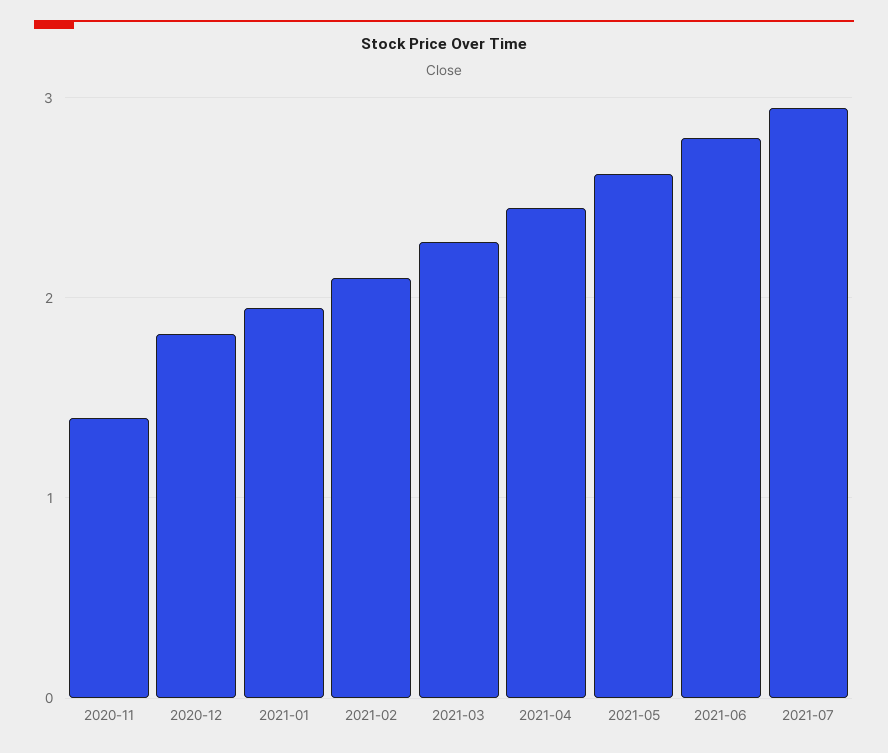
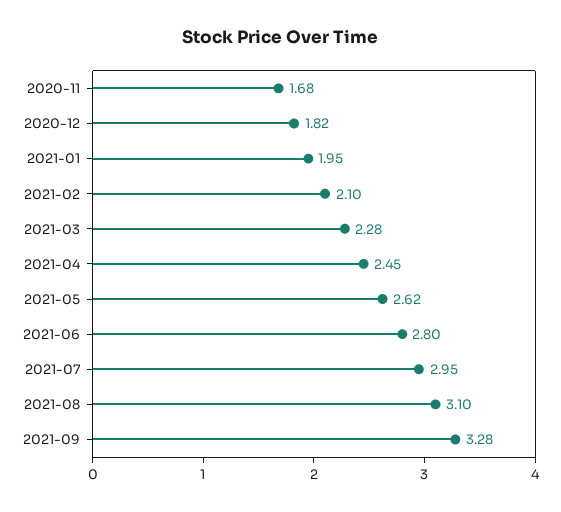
2020-11: 1.4 -> 1.68
2021-08: none -> 3.1
2021-09: none -> 3.28

